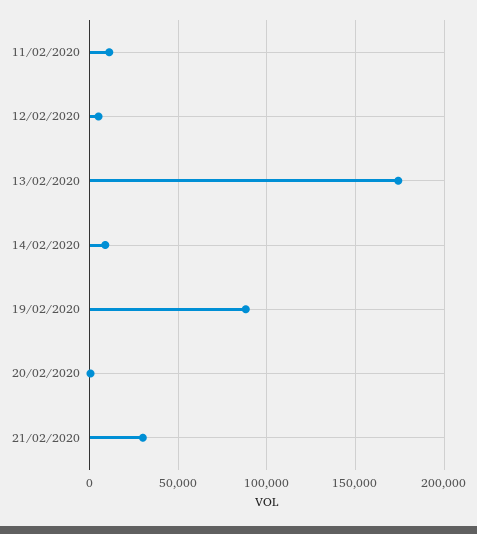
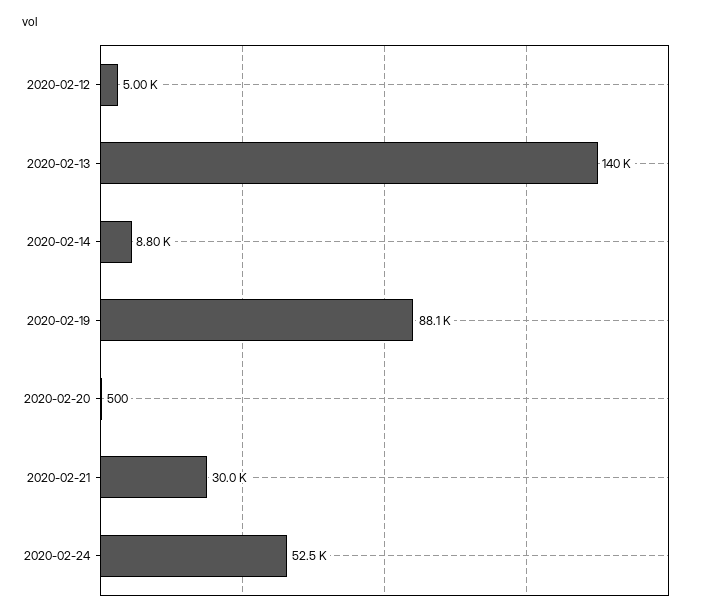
11/02/2020: 10000 -> none
13/02/2020: 175000 -> 140000
2020-02-24: none -> 52500

